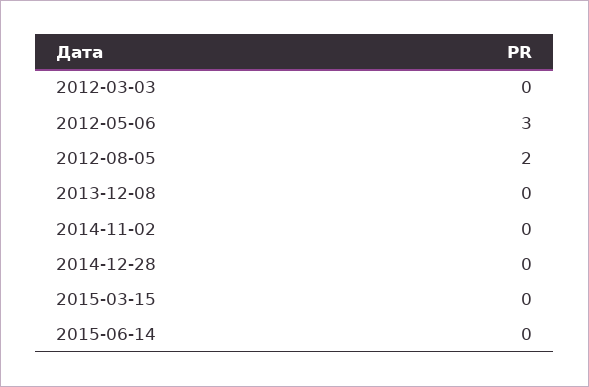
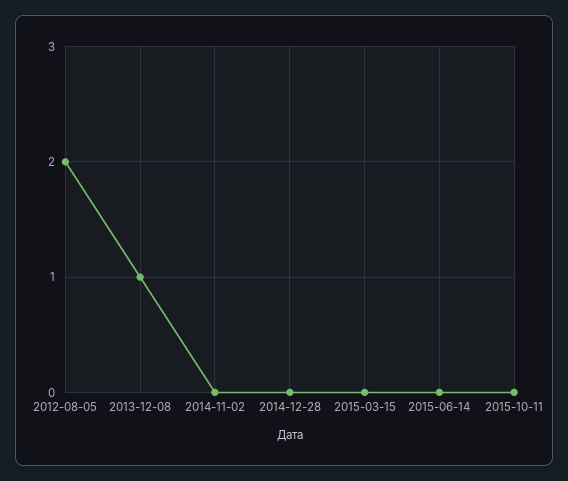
2012-03-03: 0 -> none
2012-05-06: 3 -> none
2013-12-08: 0 -> 1
2015-10-11: none -> 0

